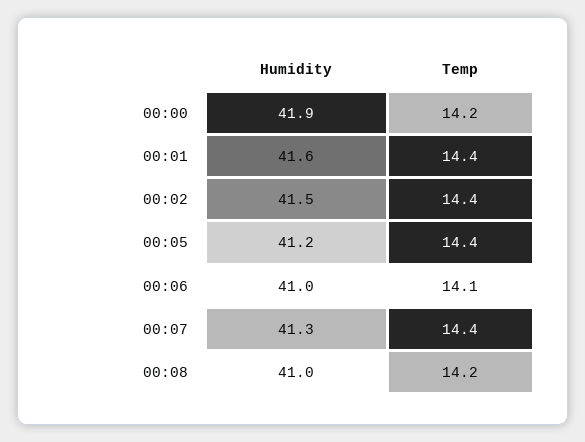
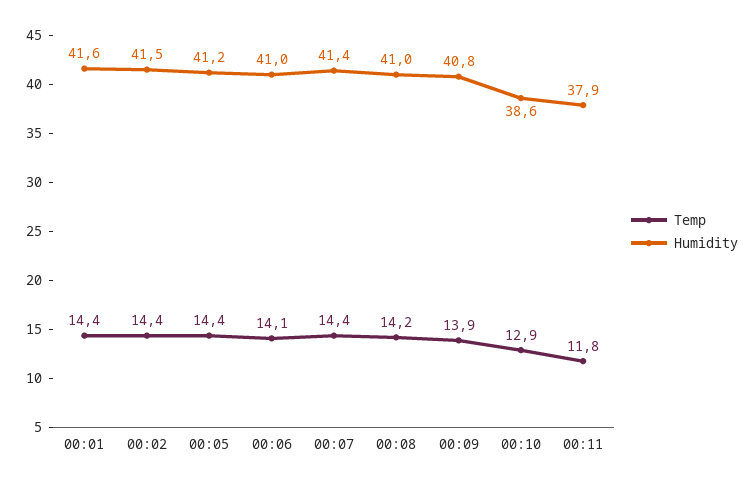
Humidity, 00:00: 41.9 -> none
Temp, 00:00: 14.2 -> none
Humidity, 00:07: 41.3 -> 41.4
Temp, 00:09: none -> 13.9
Humidity, 00:09: none -> 40.8
Temp, 00:10: none -> 12.9
Humidity, 00:10: none -> 38.6
Temp, 00:11: none -> 11.8
Humidity, 00:11: none -> 37.9

